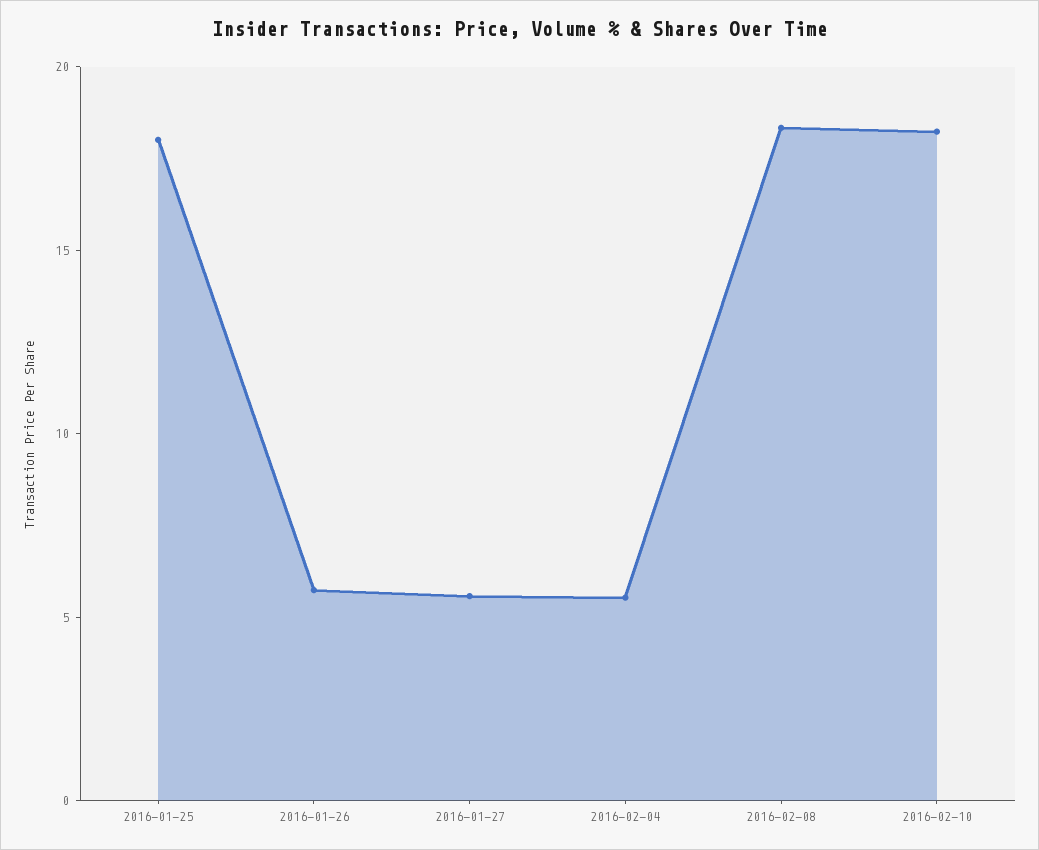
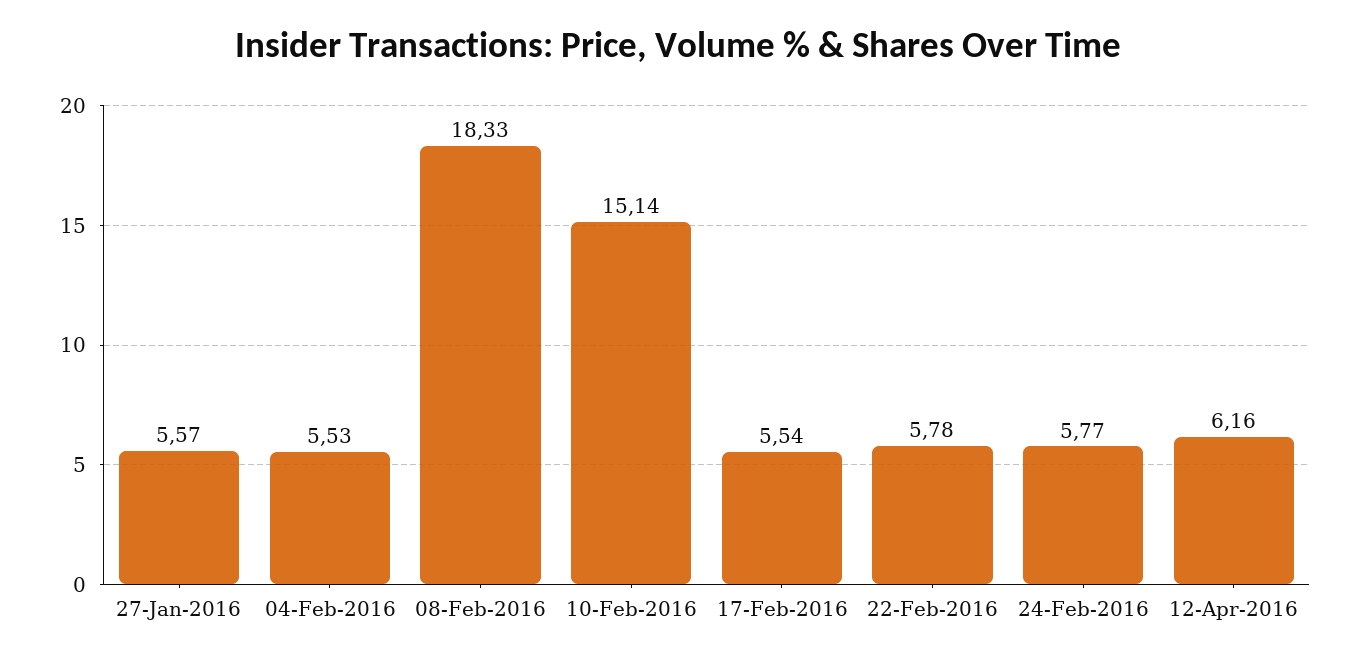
2016-01-25: 18 -> none
2016-01-26: 6 -> none
2016-02-10: 18 -> 15.14
17-Feb-2016: none -> 5.54
22-Feb-2016: none -> 5.78
24-Feb-2016: none -> 5.77
12-Apr-2016: none -> 6.16

